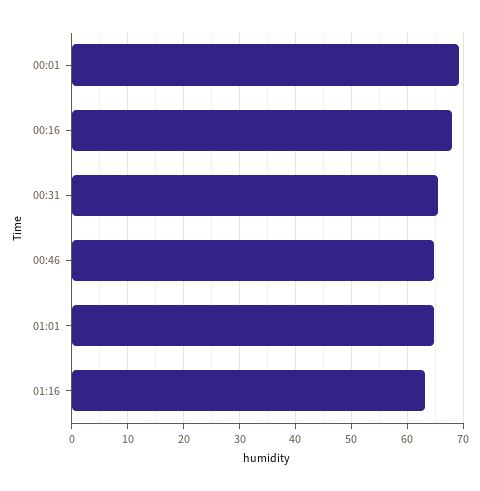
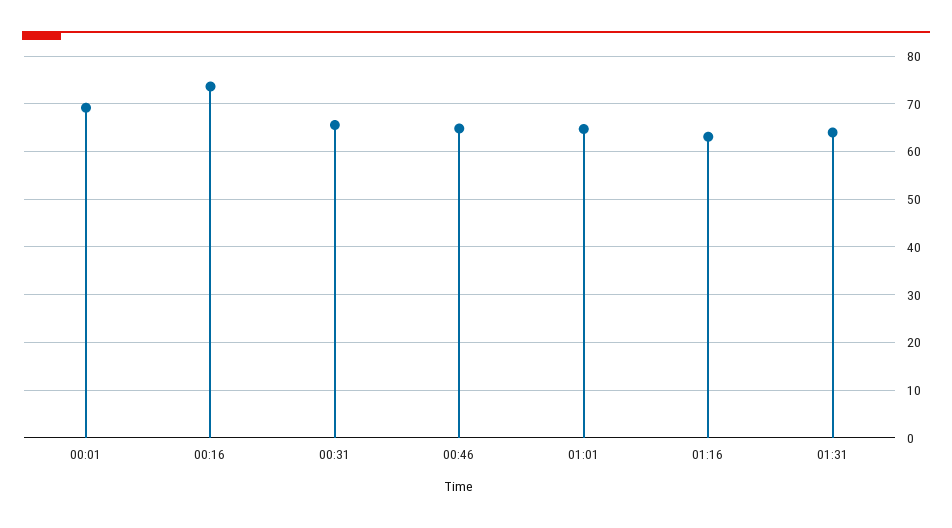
00:16: 68 -> 74
01:31: none -> 64

